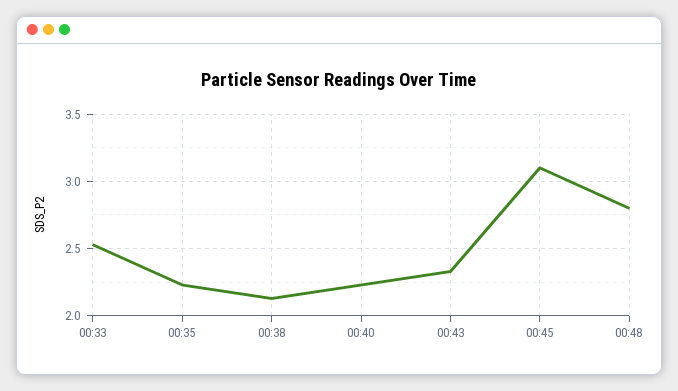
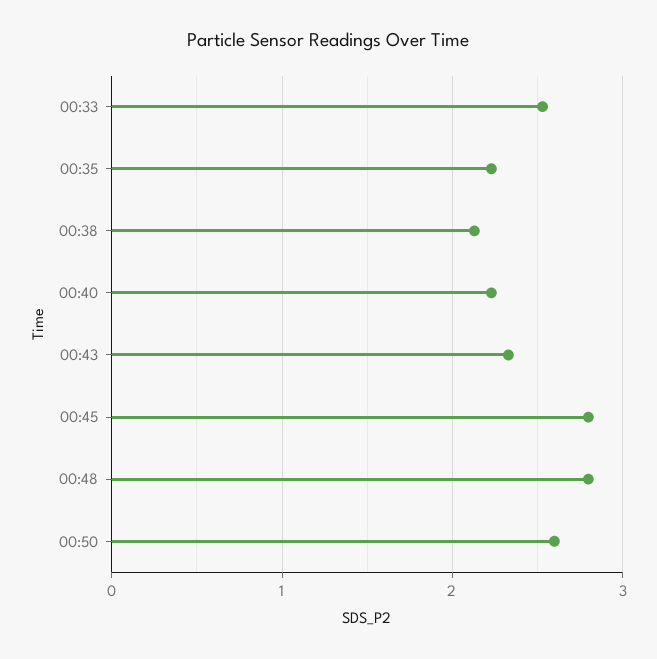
00:45: 3.1 -> 2.8
00:50: none -> 2.6

